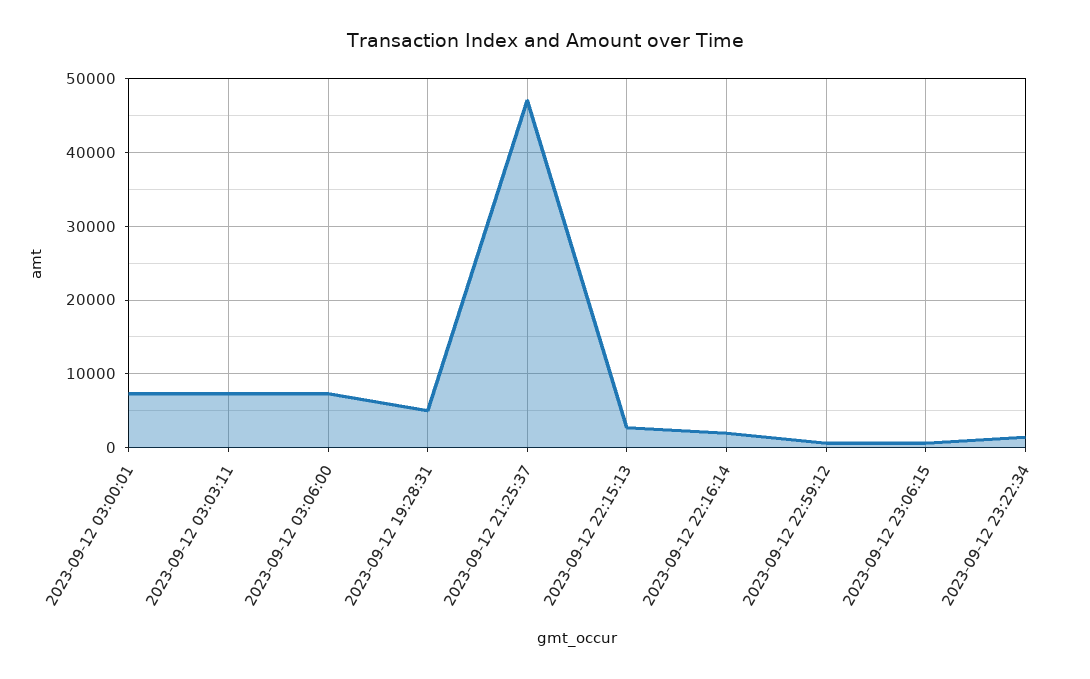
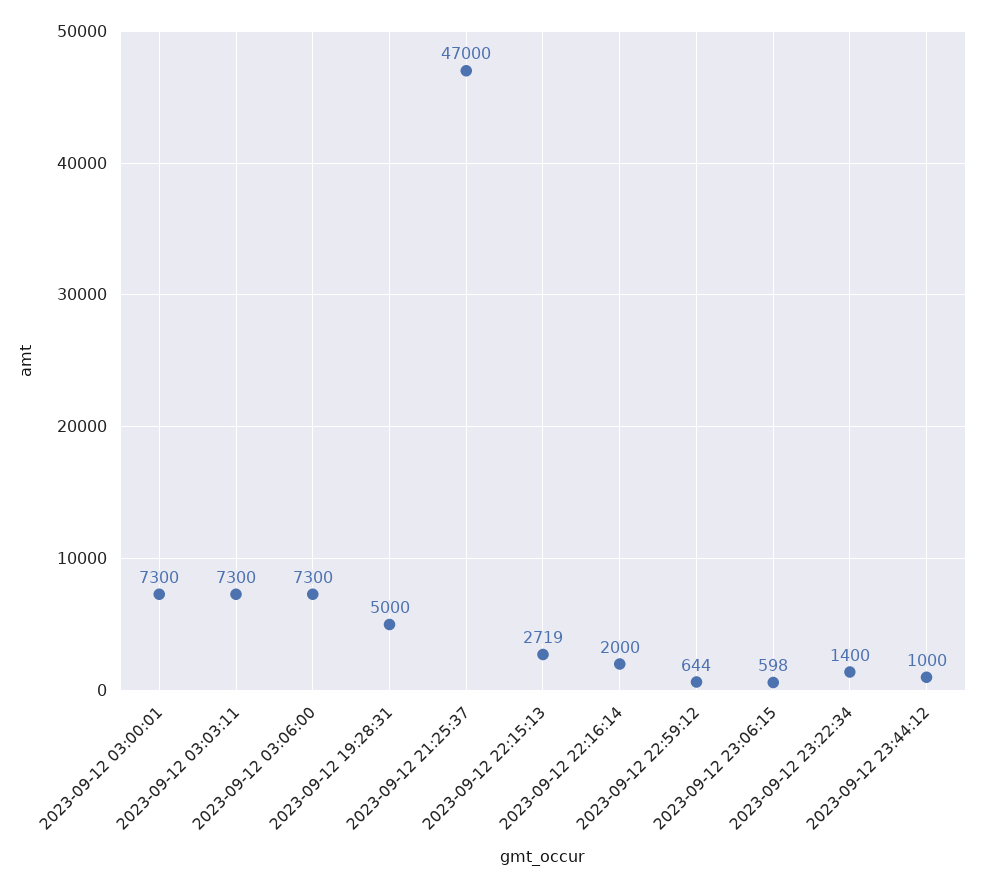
2023-09-12 23:44:12: none -> 1000

